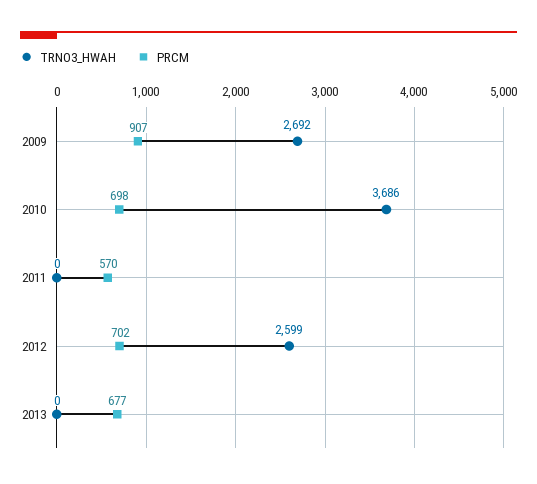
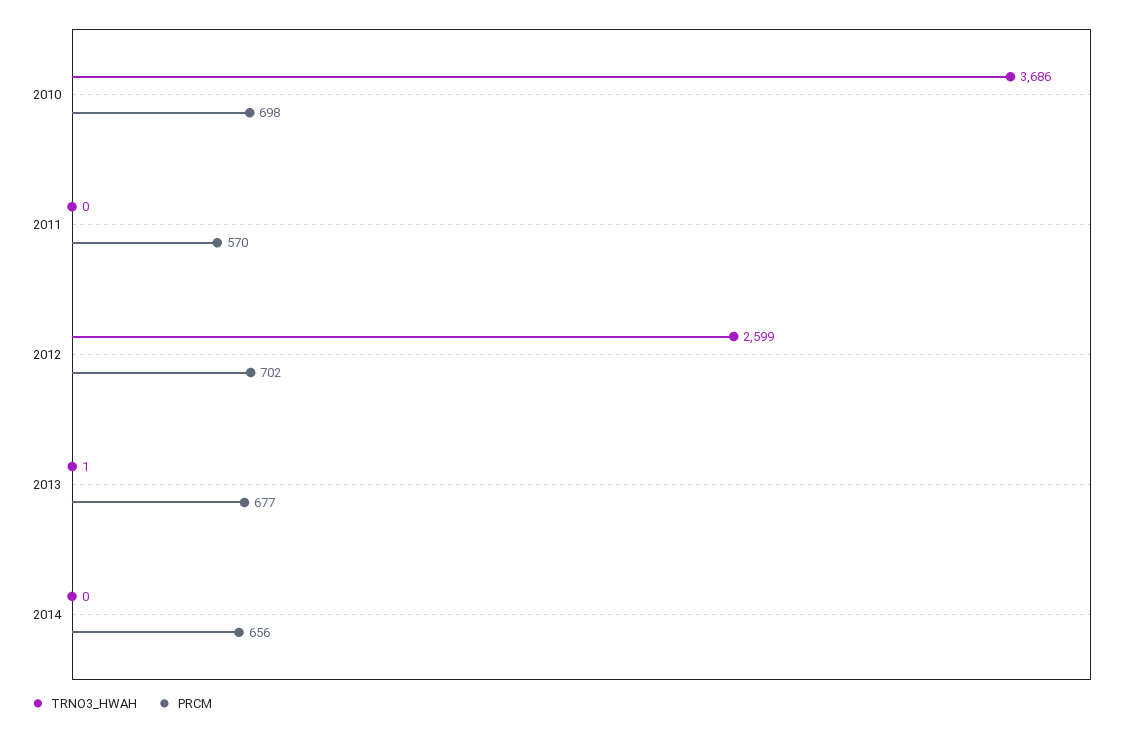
TRNO3_HWAH, 2009: 2692 -> none
PRCM, 2009: 907 -> none
TRNO3_HWAH, 2013: 0 -> 1
TRNO3_HWAH, 2014: none -> 0
PRCM, 2014: none -> 656

